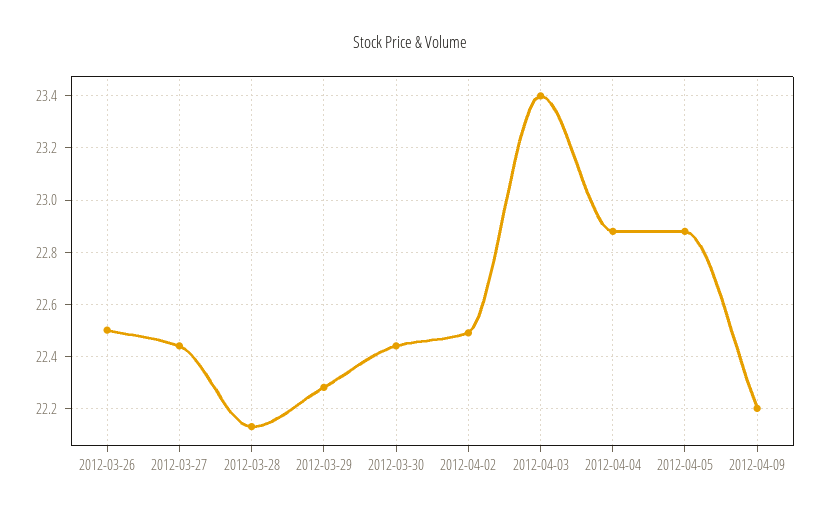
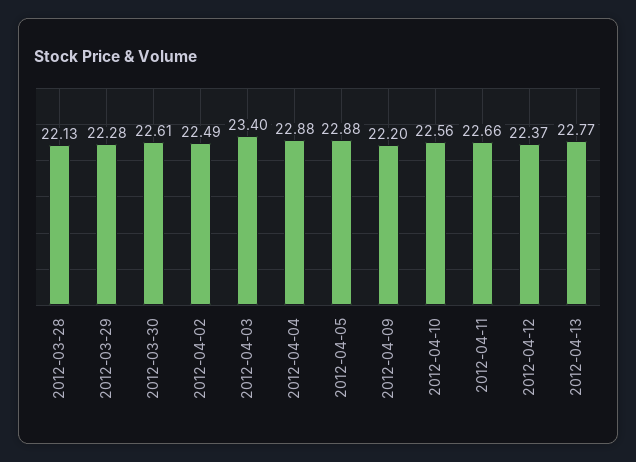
2012-03-26: 22.5 -> none
2012-03-27: 22.45 -> none
2012-03-30: 22.45 -> 22.61
2012-04-10: none -> 22.56
2012-04-11: none -> 22.66
2012-04-12: none -> 22.37
2012-04-13: none -> 22.77

